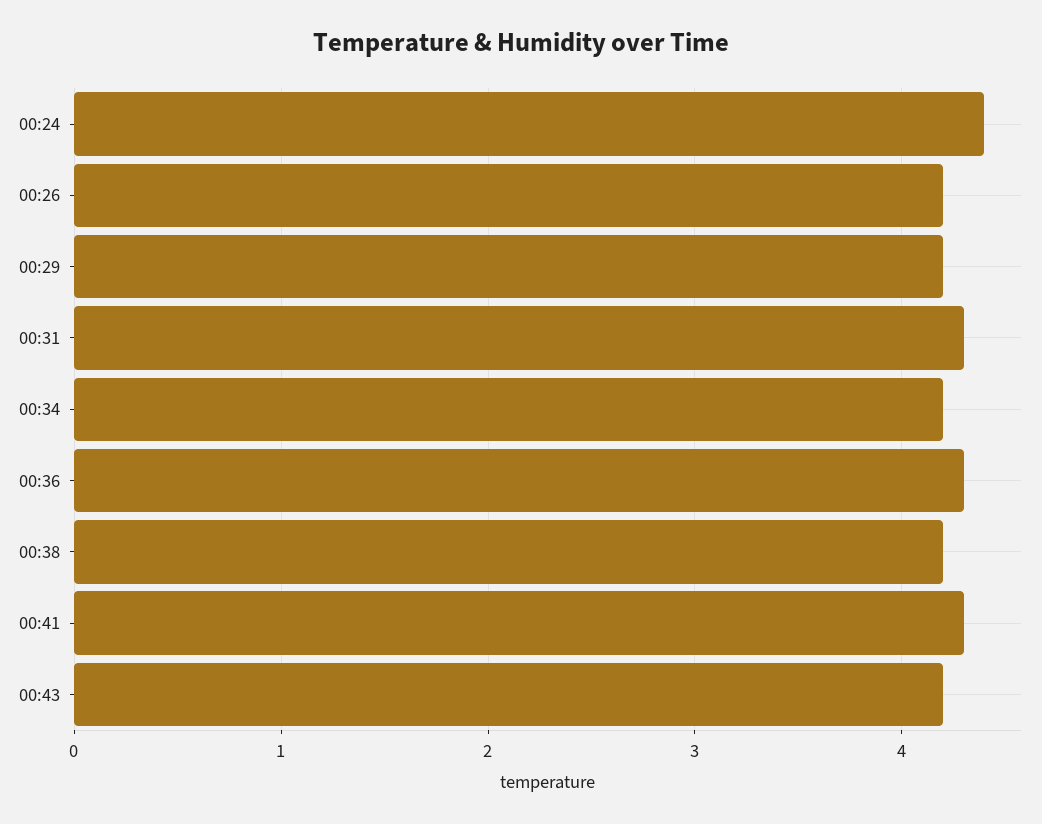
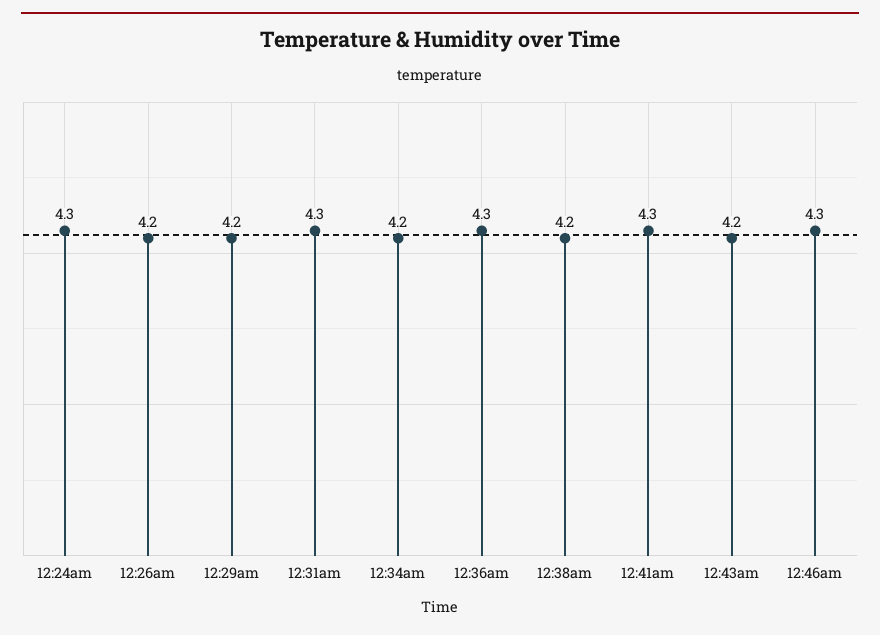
00:24: 4.4 -> 4.3
12:46am: none -> 4.3

